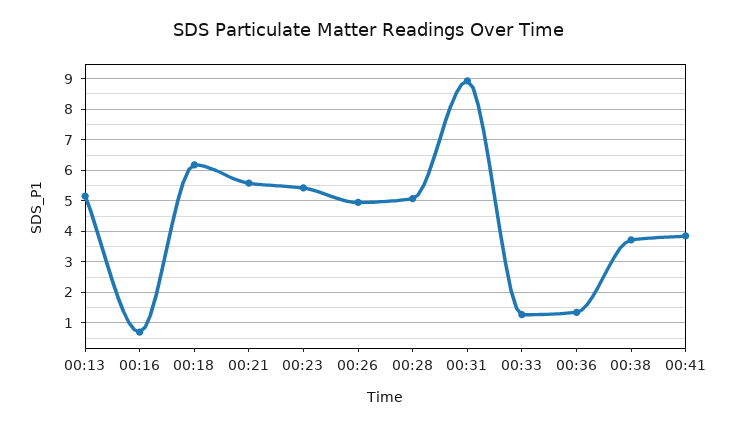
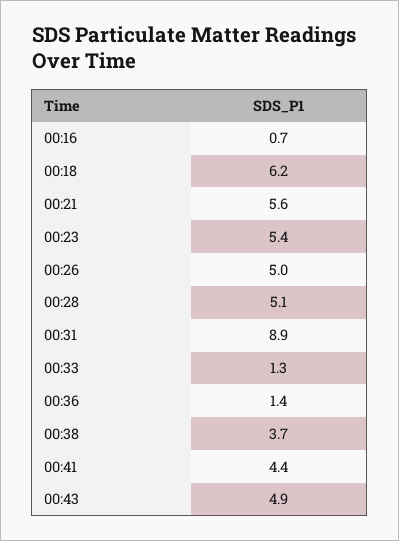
00:13: 5.2 -> none
00:41: 3.8 -> 4.4
00:43: none -> 4.9

